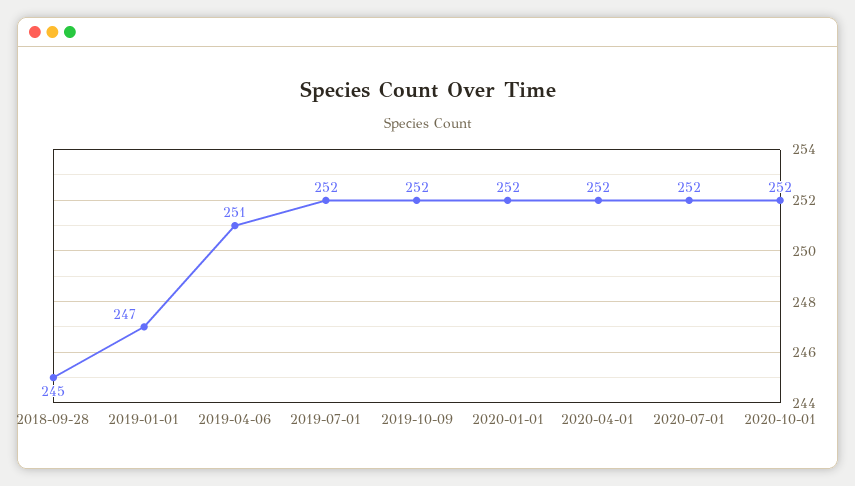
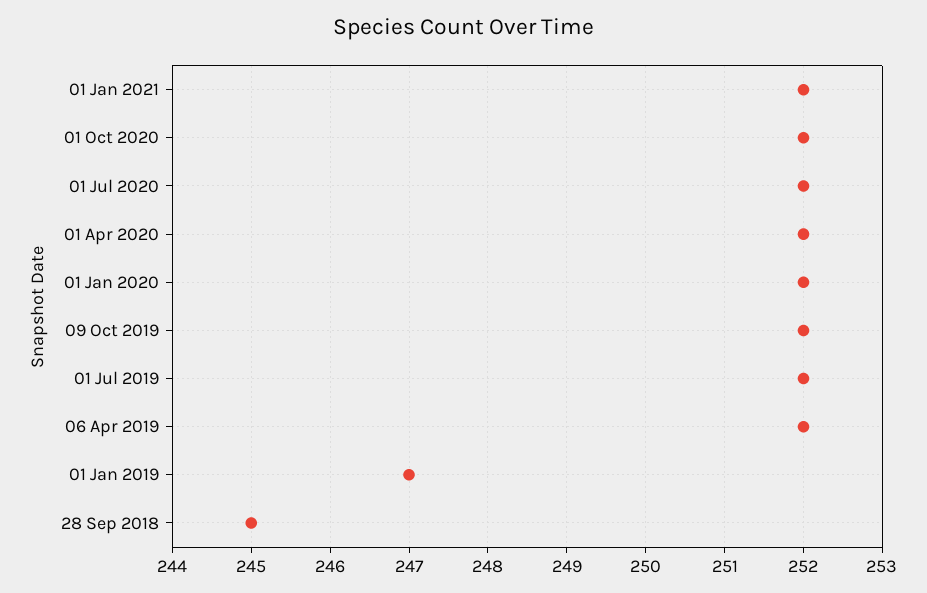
2019-04-06: 251 -> 252
01 Jan 2021: none -> 252

